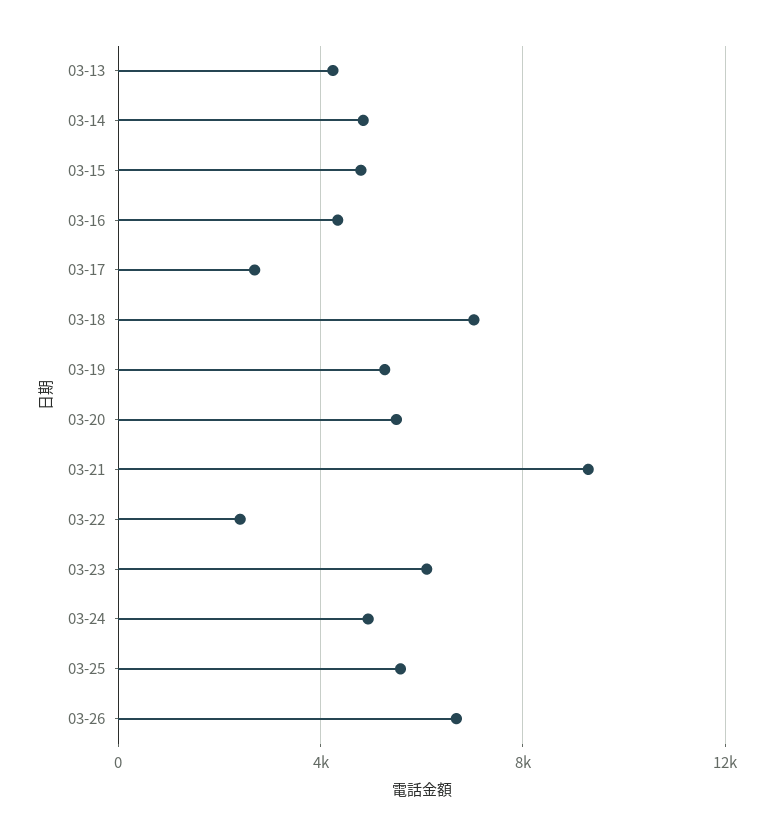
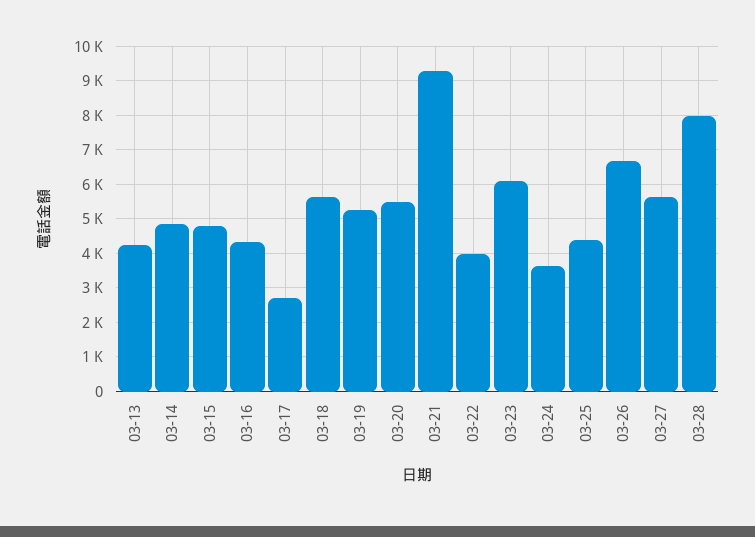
03-18: 7000 -> 5600
03-22: 2500 -> 4000
03-24: 5000 -> 3600
03-25: 5500 -> 4400
03-27: none -> 5600
03-28: none -> 8000

